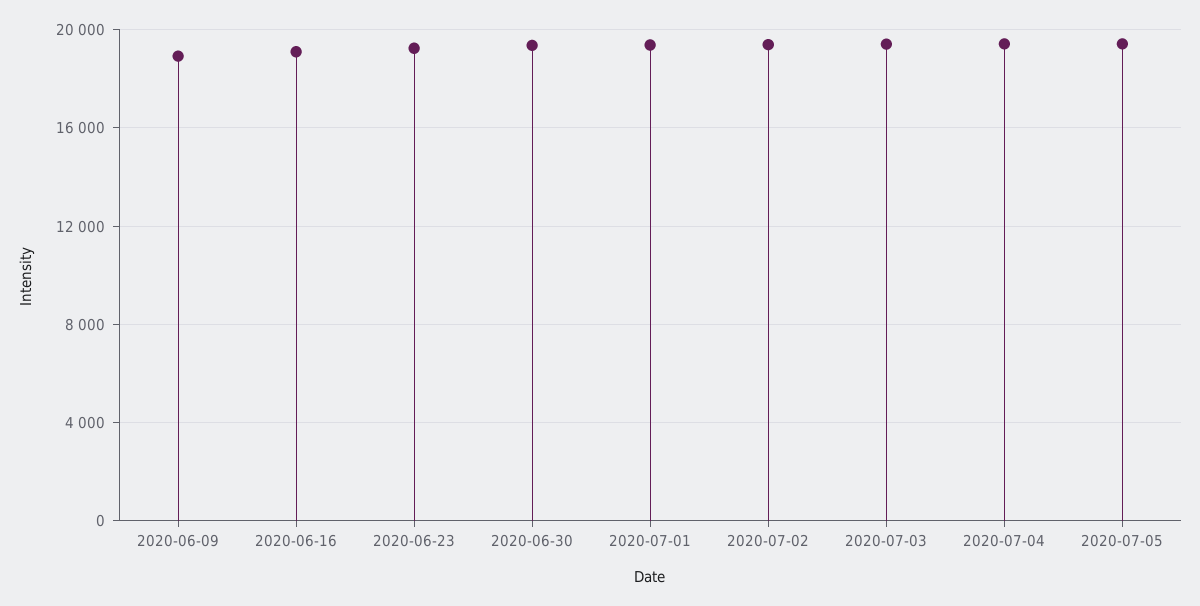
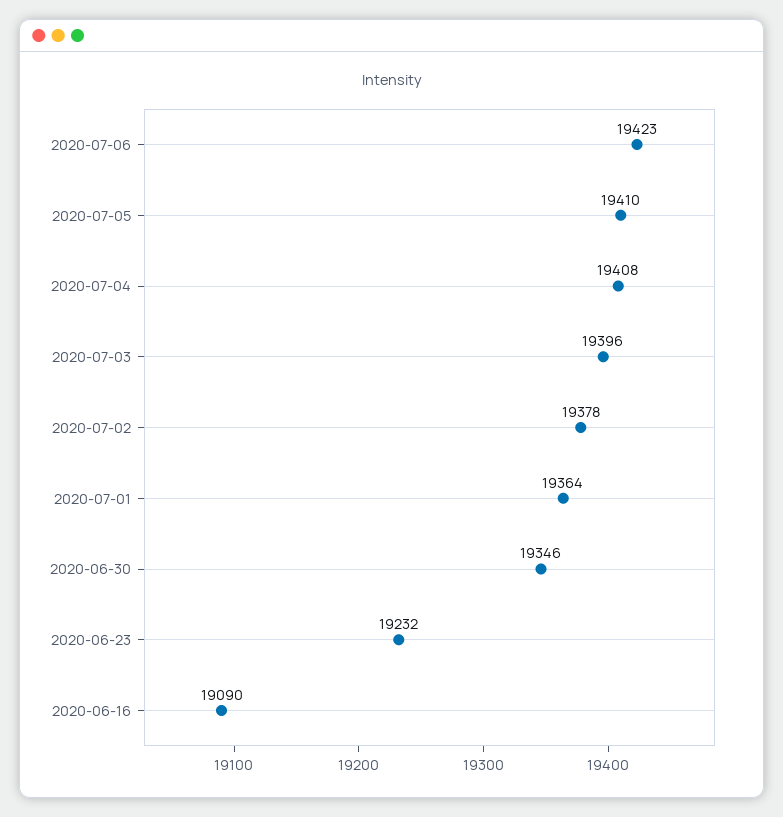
2020-06-09: 19000 -> none
2020-07-06: none -> 19423

